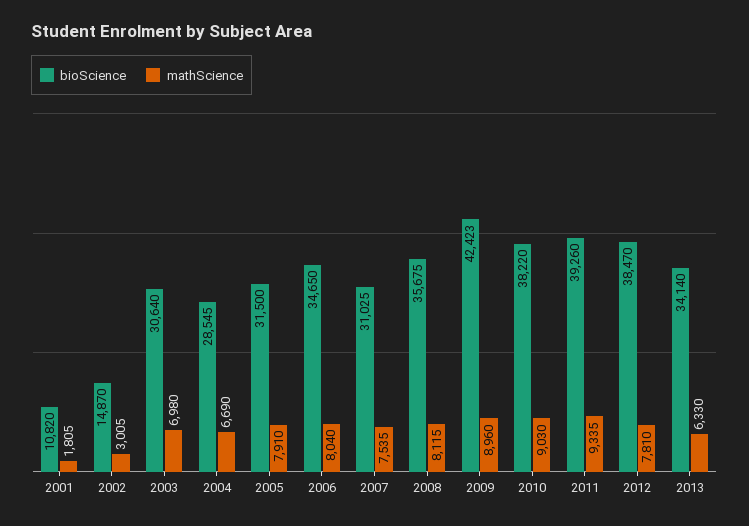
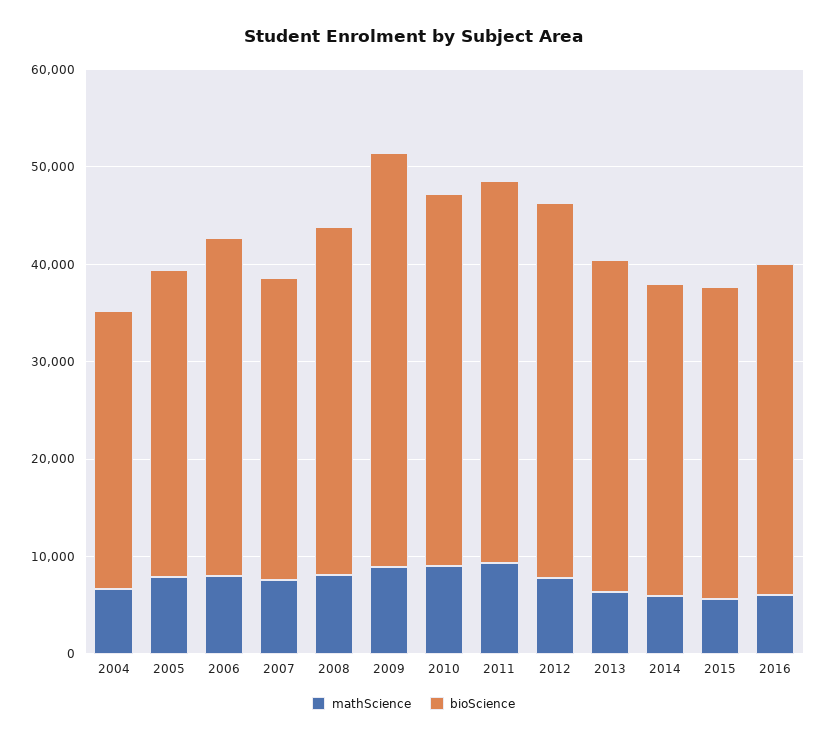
bioScience, 2001: 10820 -> none
mathScience, 2001: 1805 -> none
bioScience, 2002: 14870 -> none
mathScience, 2002: 3005 -> none
bioScience, 2003: 30640 -> none
mathScience, 2003: 6980 -> none
mathScience, 2014: none -> 6000
bioScience, 2014: none -> 32000
mathScience, 2015: none -> 6000
bioScience, 2015: none -> 32000
mathScience, 2016: none -> 6000
bioScience, 2016: none -> 34000

